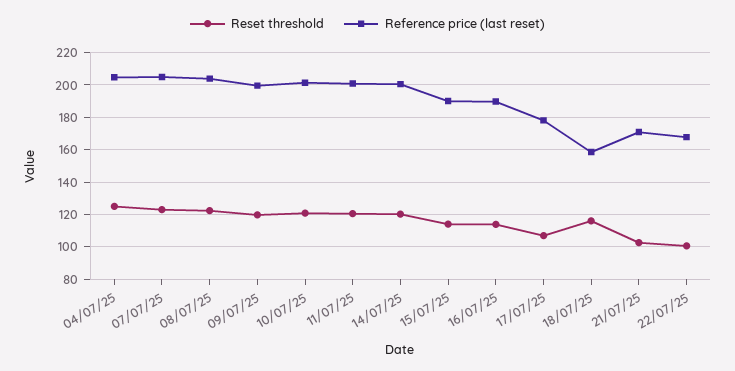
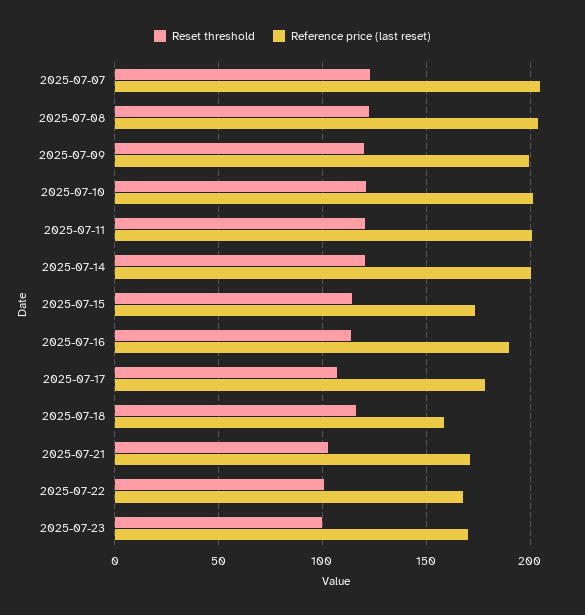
Reset threshold, 04/07/25: 125 -> none
Reference price (last reset), 04/07/25: 205 -> none
Reference price (last reset), 15/07/25: 190 -> 175
Reset threshold, 2025-07-23: none -> 100
Reference price (last reset), 2025-07-23: none -> 170

